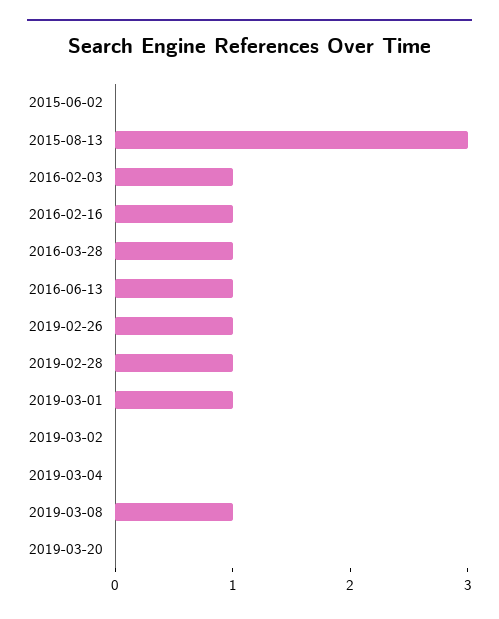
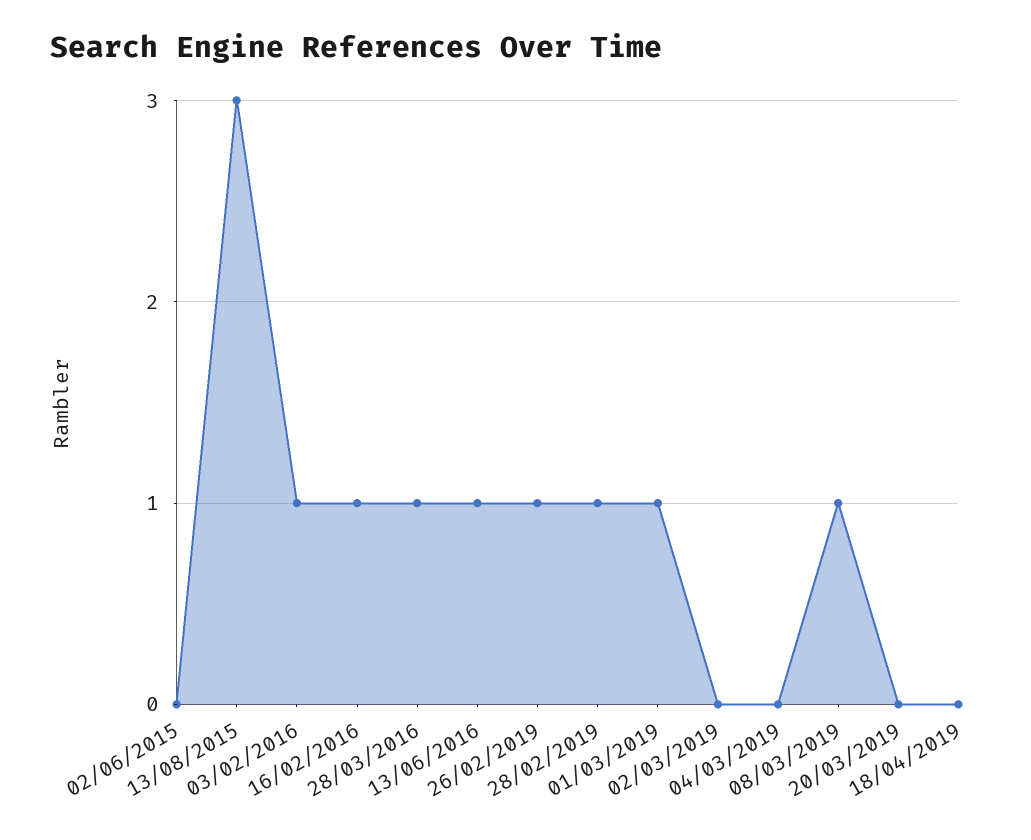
18/04/2019: none -> 0

